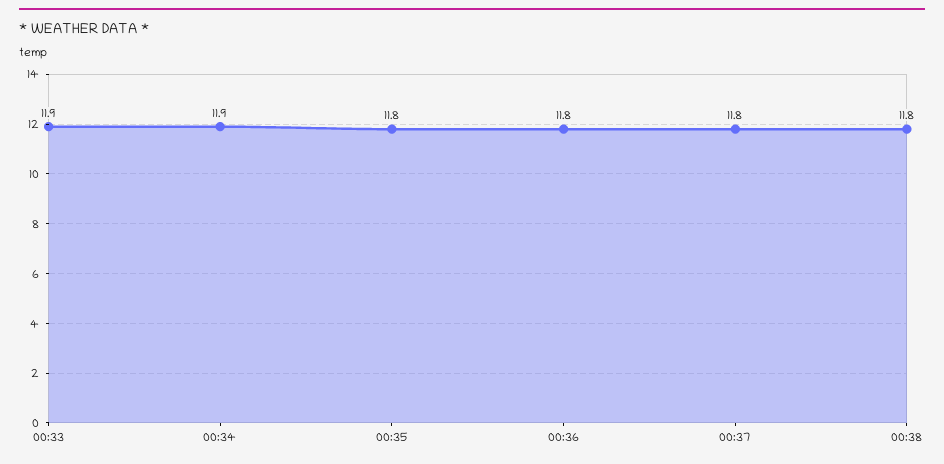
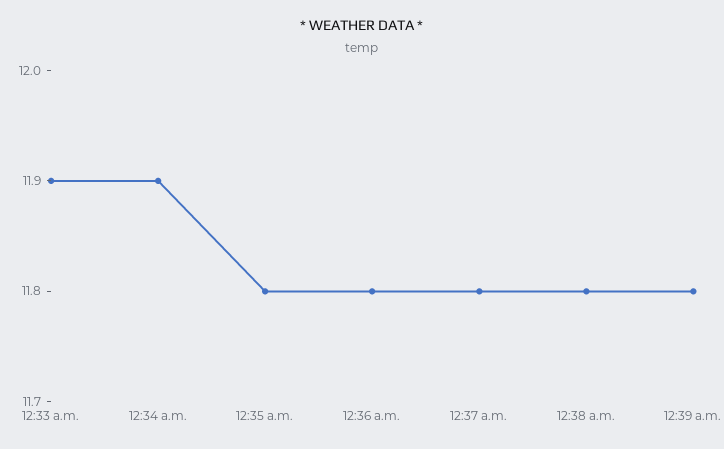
12:39 a.m.: none -> 11.8

